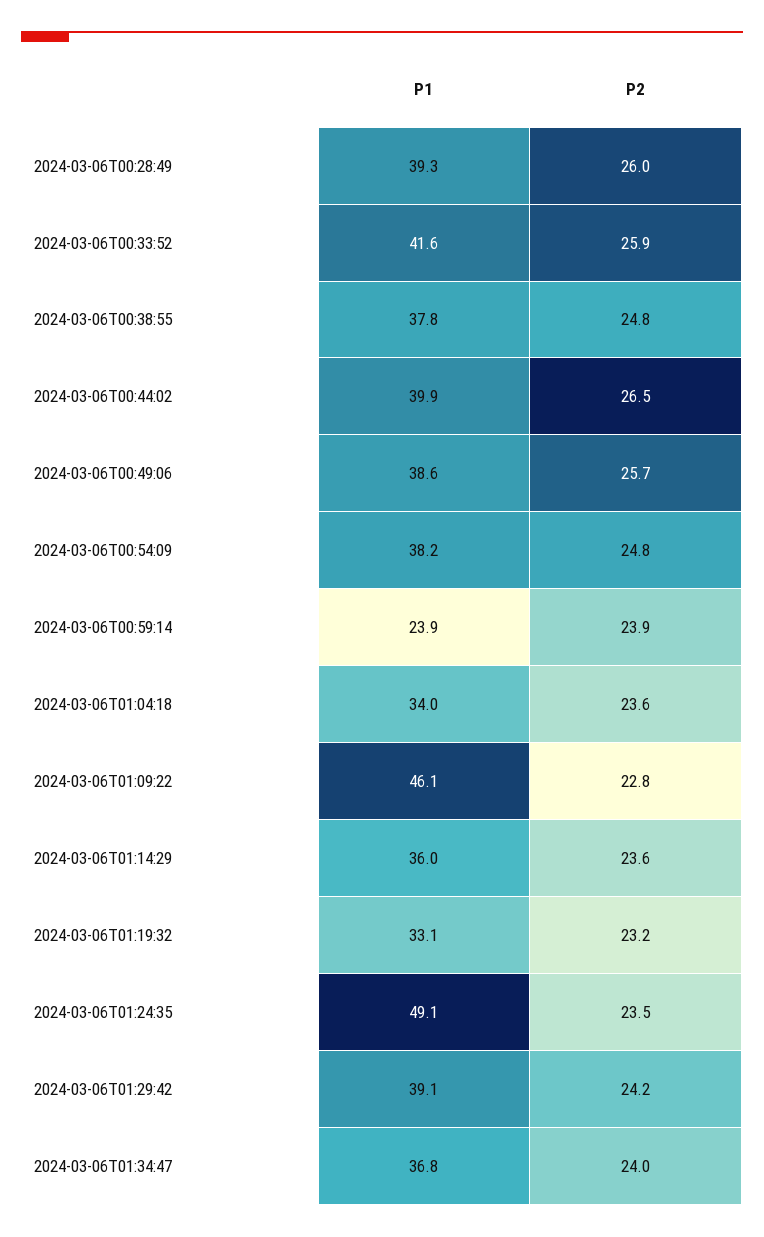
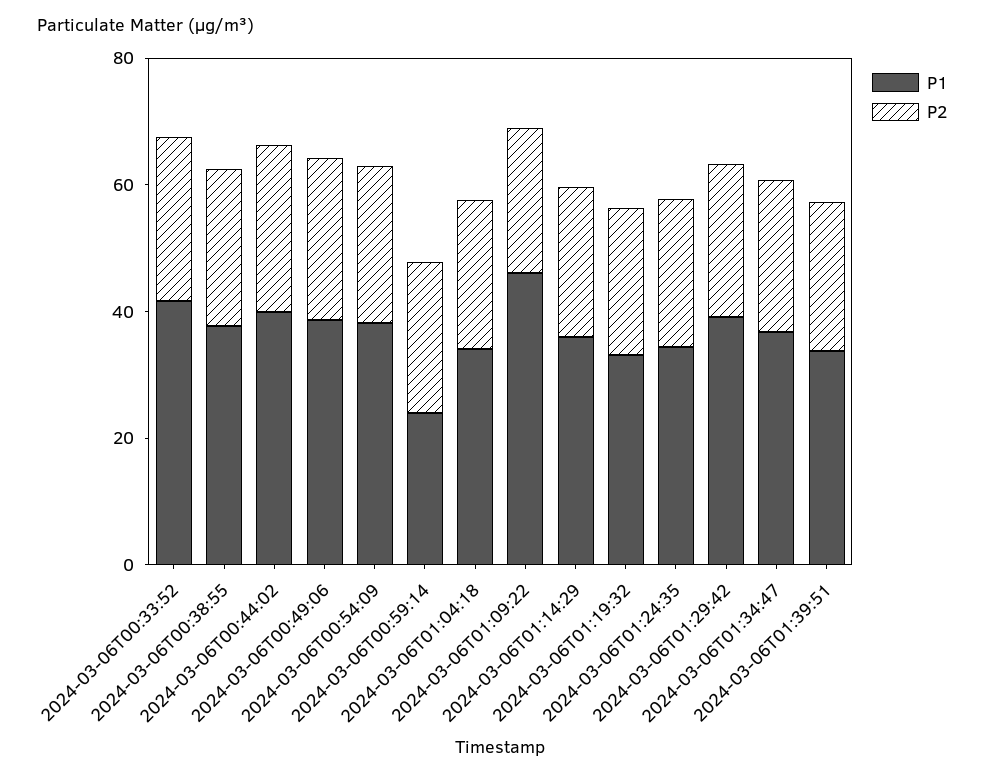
P1, 2024-03-06T00:28:49: 39.3 -> none
P2, 2024-03-06T00:28:49: 26 -> none
P1, 2024-03-06T01:24:35: 49.1 -> 35
P1, 2024-03-06T01:39:51: none -> 35
P2, 2024-03-06T01:39:51: none -> 25

